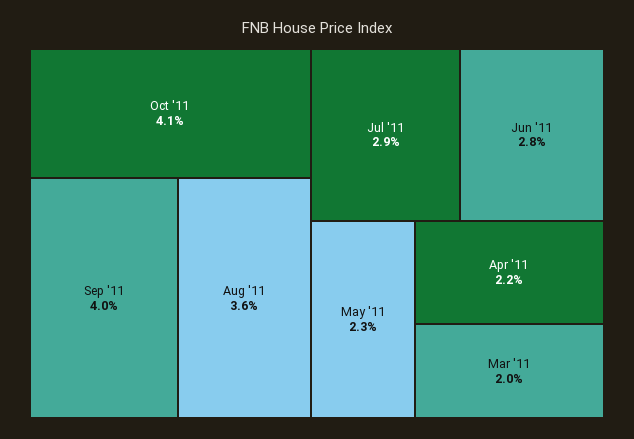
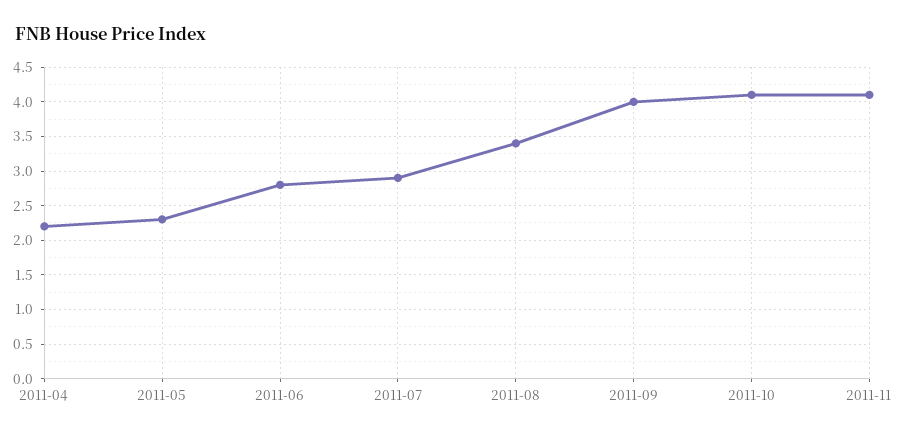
Aug '11: 3.6 -> 3.4
Mar '11: 2 -> none
2011-11: none -> 4.1

